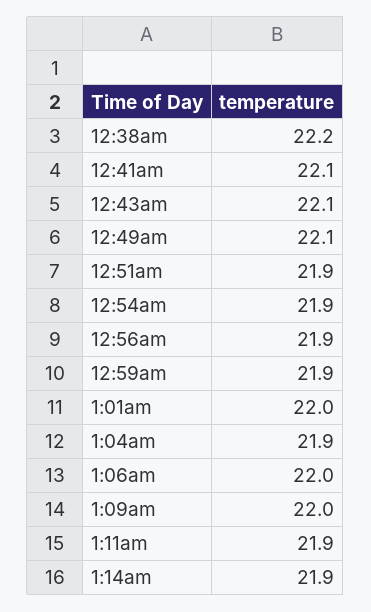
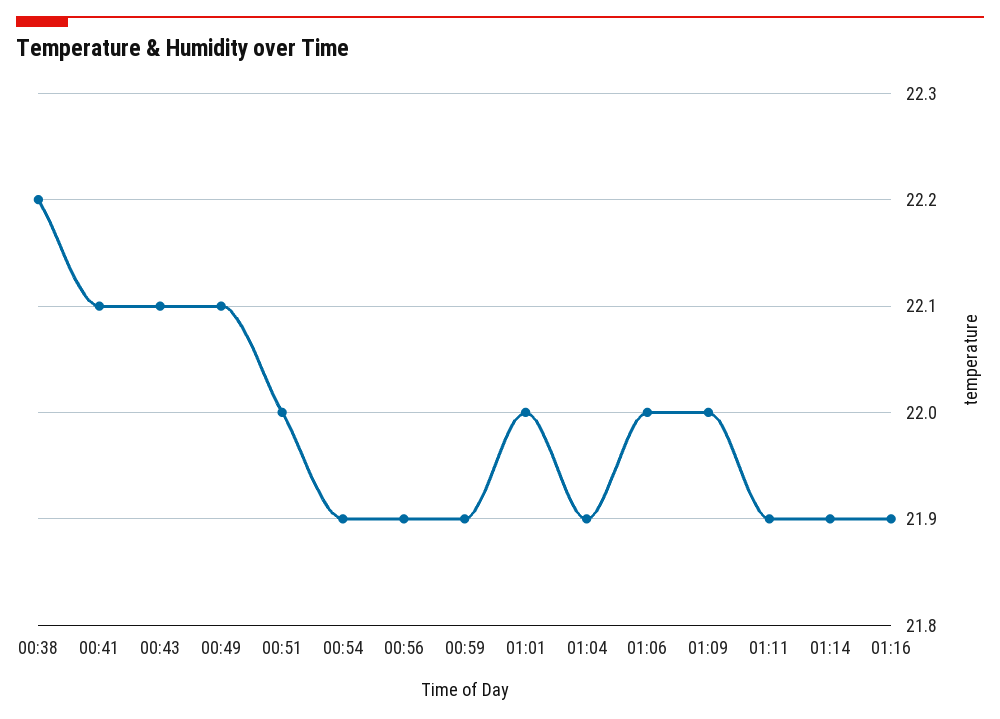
12:51am: 21.9 -> 22
01:16: none -> 21.9

